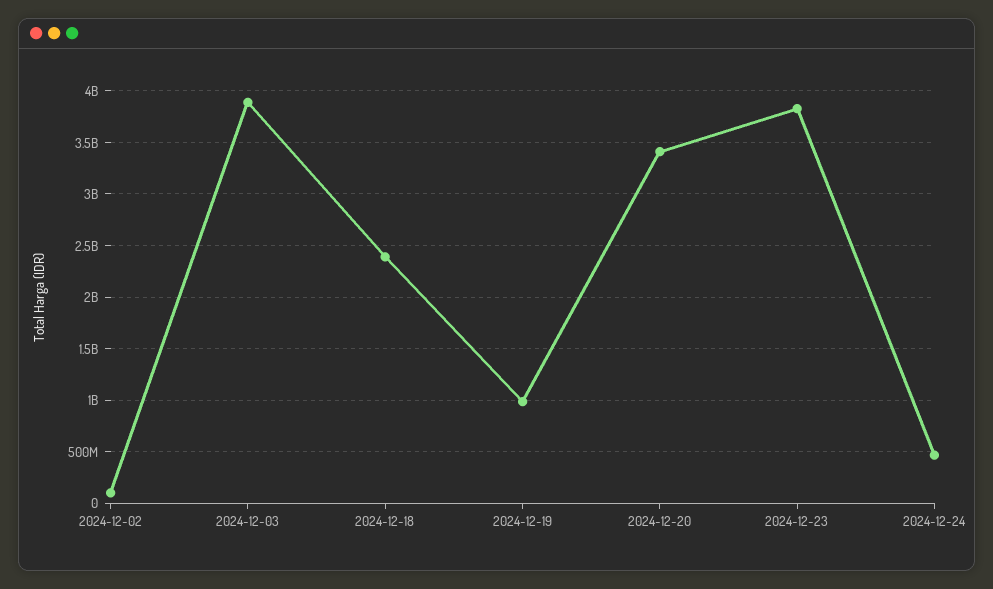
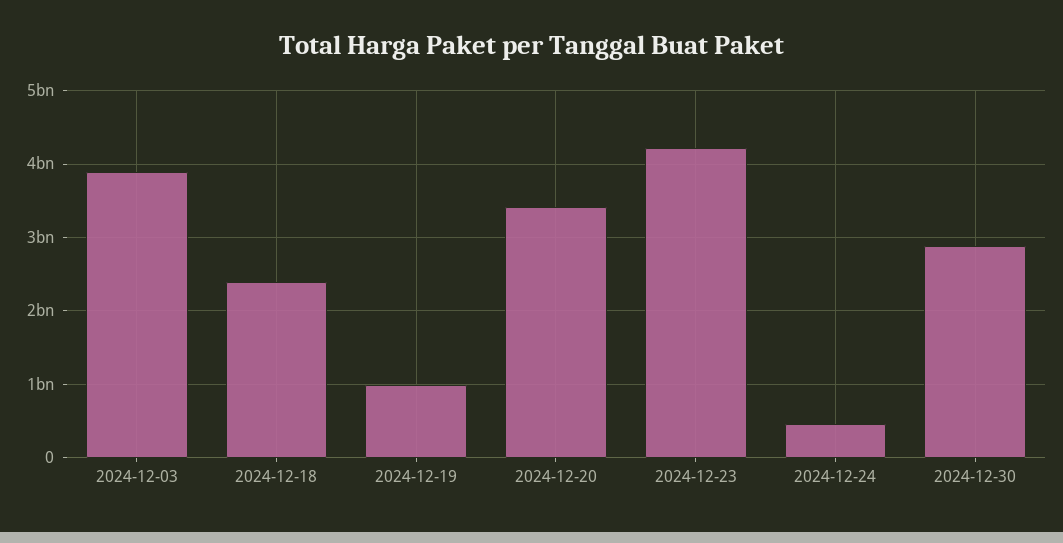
2024-12-02: 100000000 -> none
2024-12-23: 3800000000 -> 4200000000
2024-12-30: none -> 2900000000

